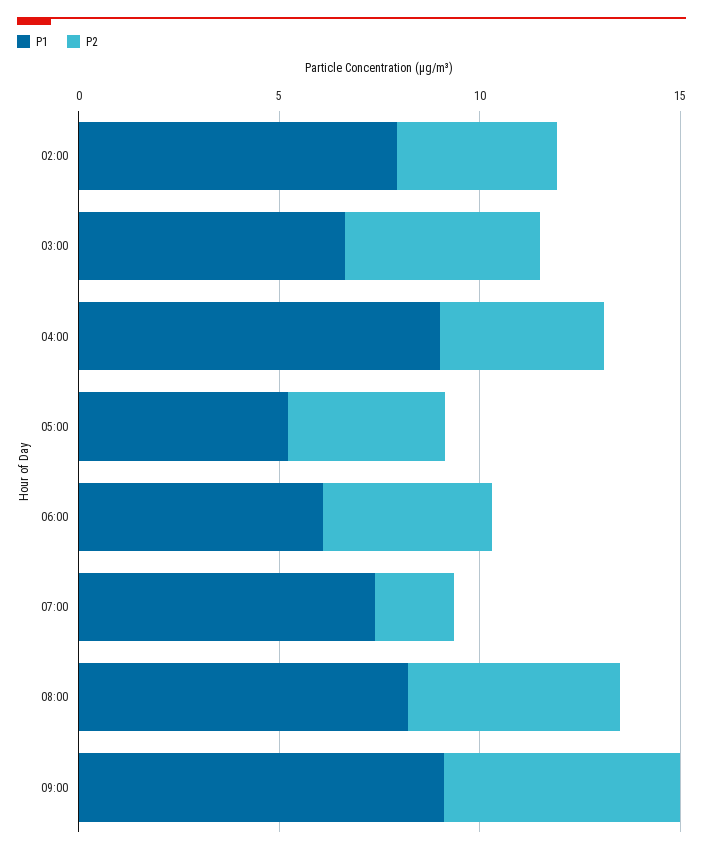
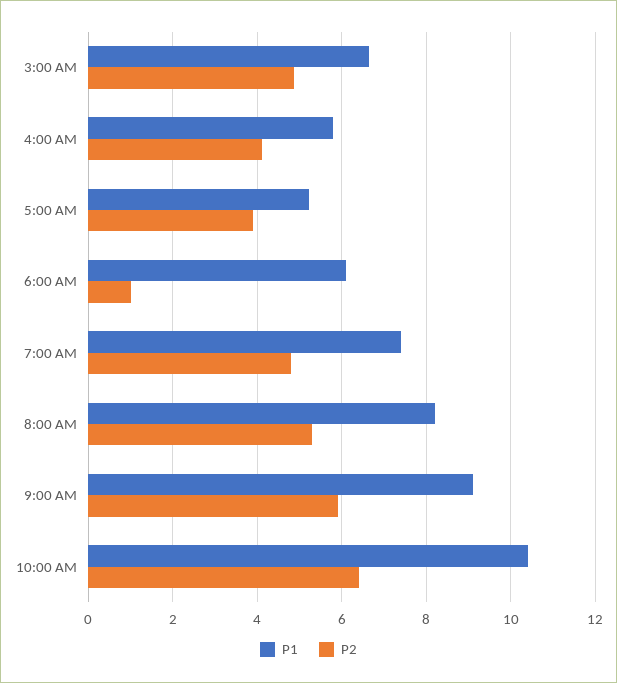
P1, 02:00: 8 -> none
P2, 02:00: 4 -> none
P1, 04:00: 9 -> 5.8
P2, 06:00: 4 -> 1
P2, 07:00: 2 -> 4.8
P1, 10:00 AM: none -> 10.4
P2, 10:00 AM: none -> 6.4

